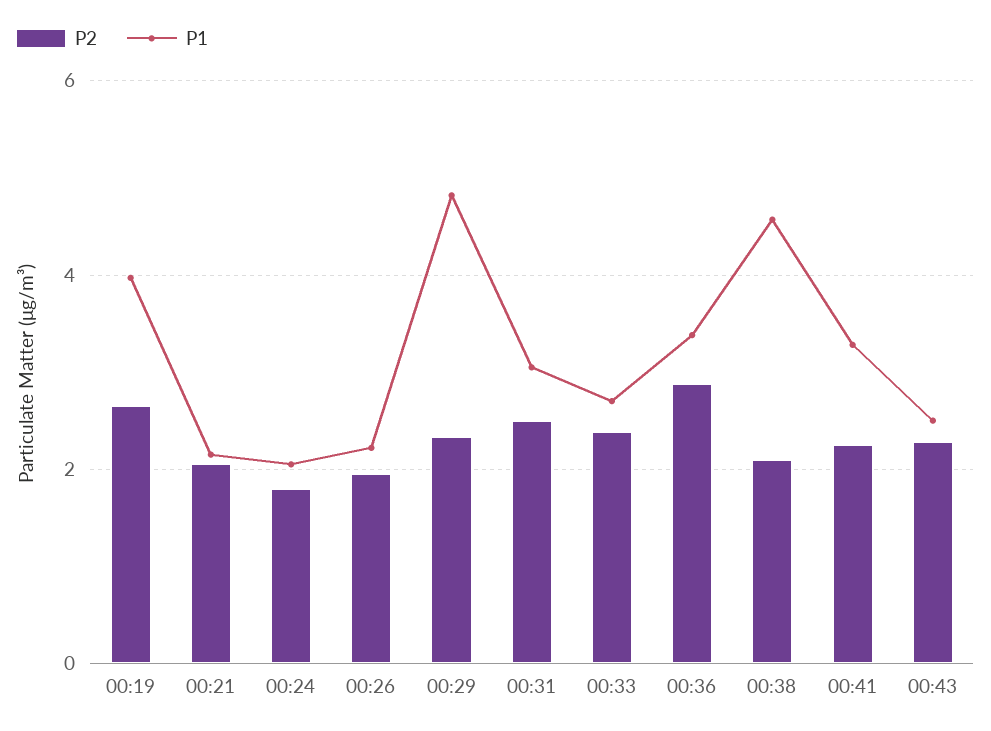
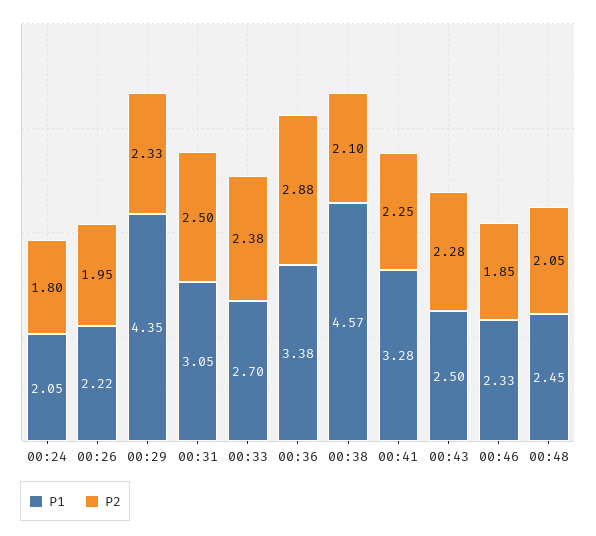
P2, 00:19: 2.6 -> none
P1, 00:19: 4 -> none
P2, 00:21: 2 -> none
P1, 00:21: 2.2 -> none
P1, 00:29: 4.8 -> 4.35
P1, 00:46: none -> 2.33
P2, 00:46: none -> 1.85
P1, 00:48: none -> 2.45
P2, 00:48: none -> 2.05

